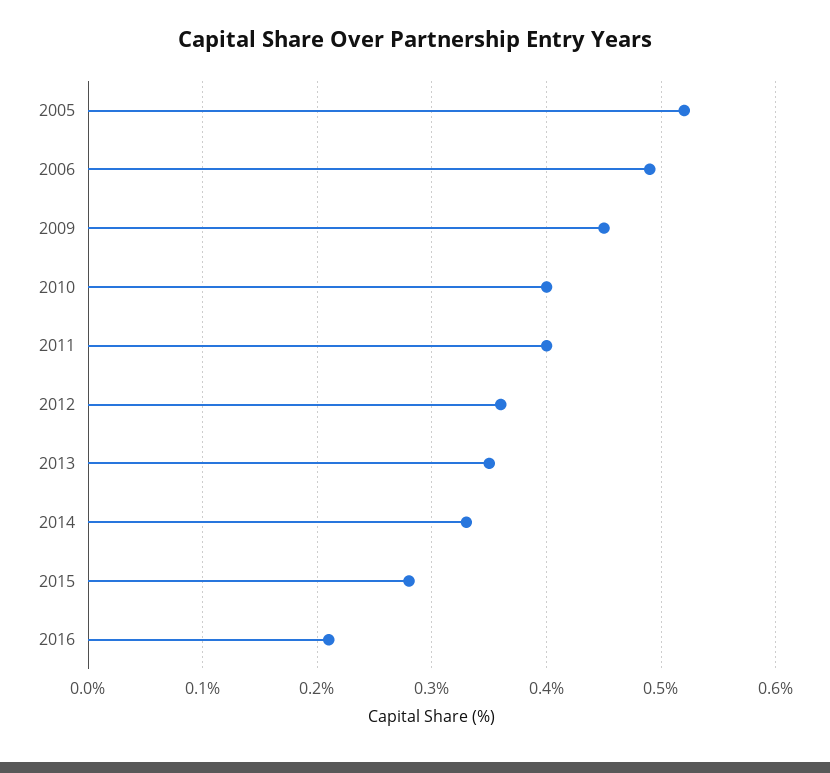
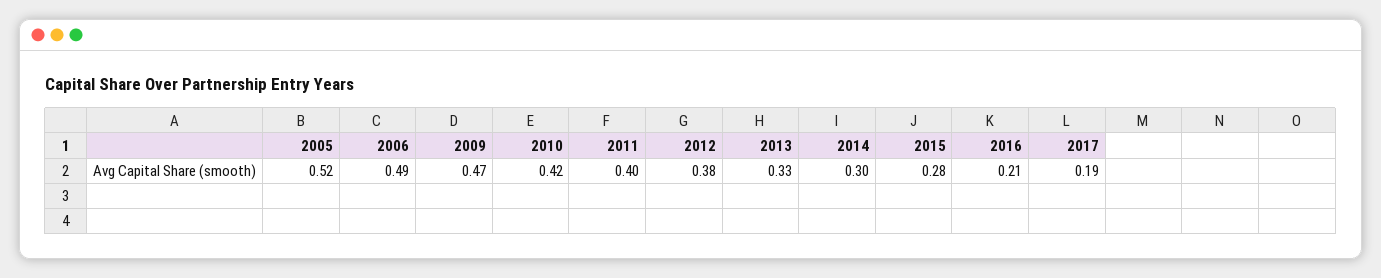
2009: 0.45 -> 0.47
2010: 0.4 -> 0.42
2012: 0.36 -> 0.38
2013: 0.35 -> 0.33
2014: 0.33 -> 0.3
2017: none -> 0.19

